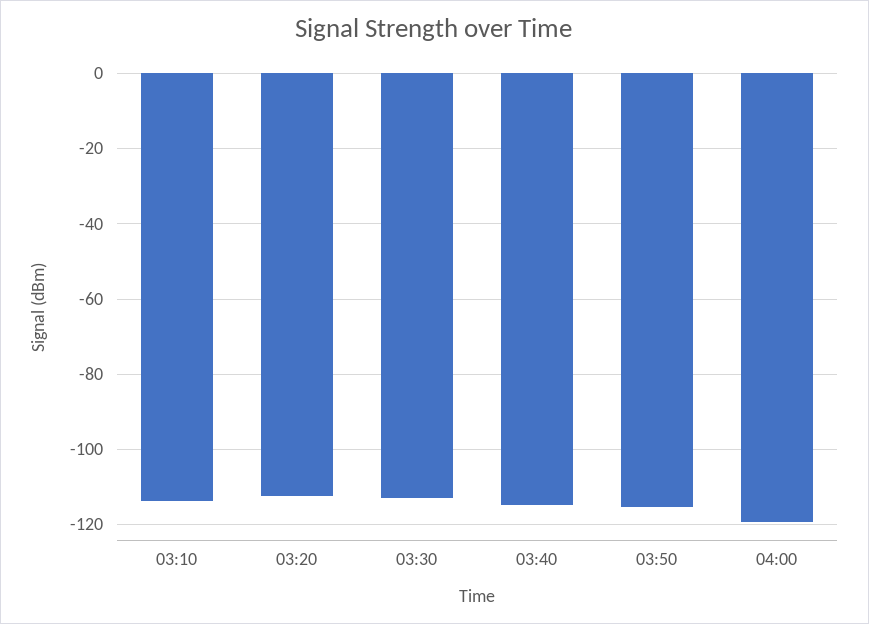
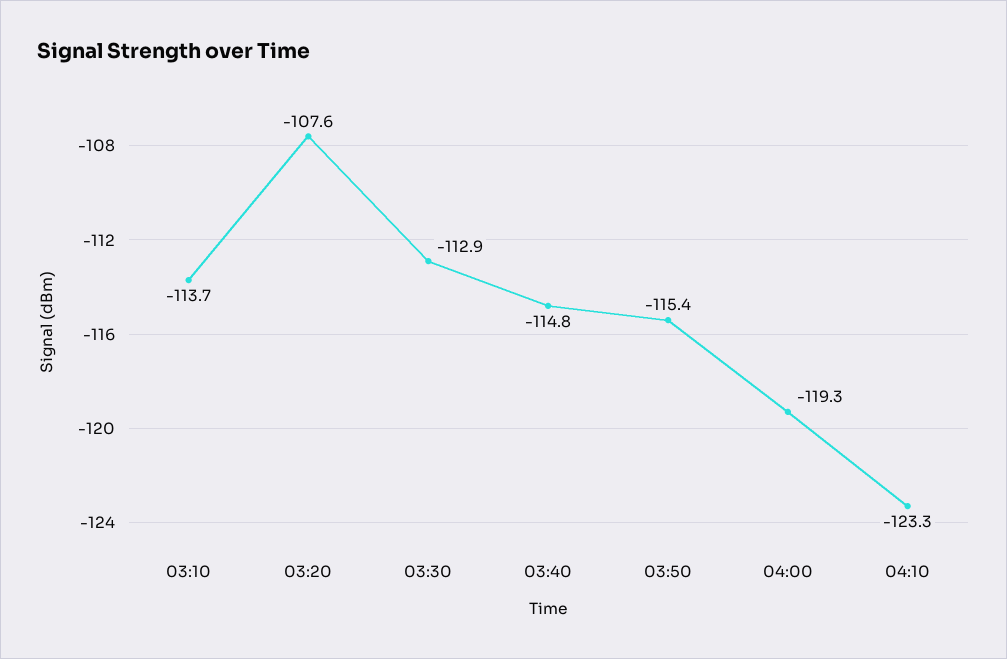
03:20: -112 -> -107.6
04:10: none -> -123.3

